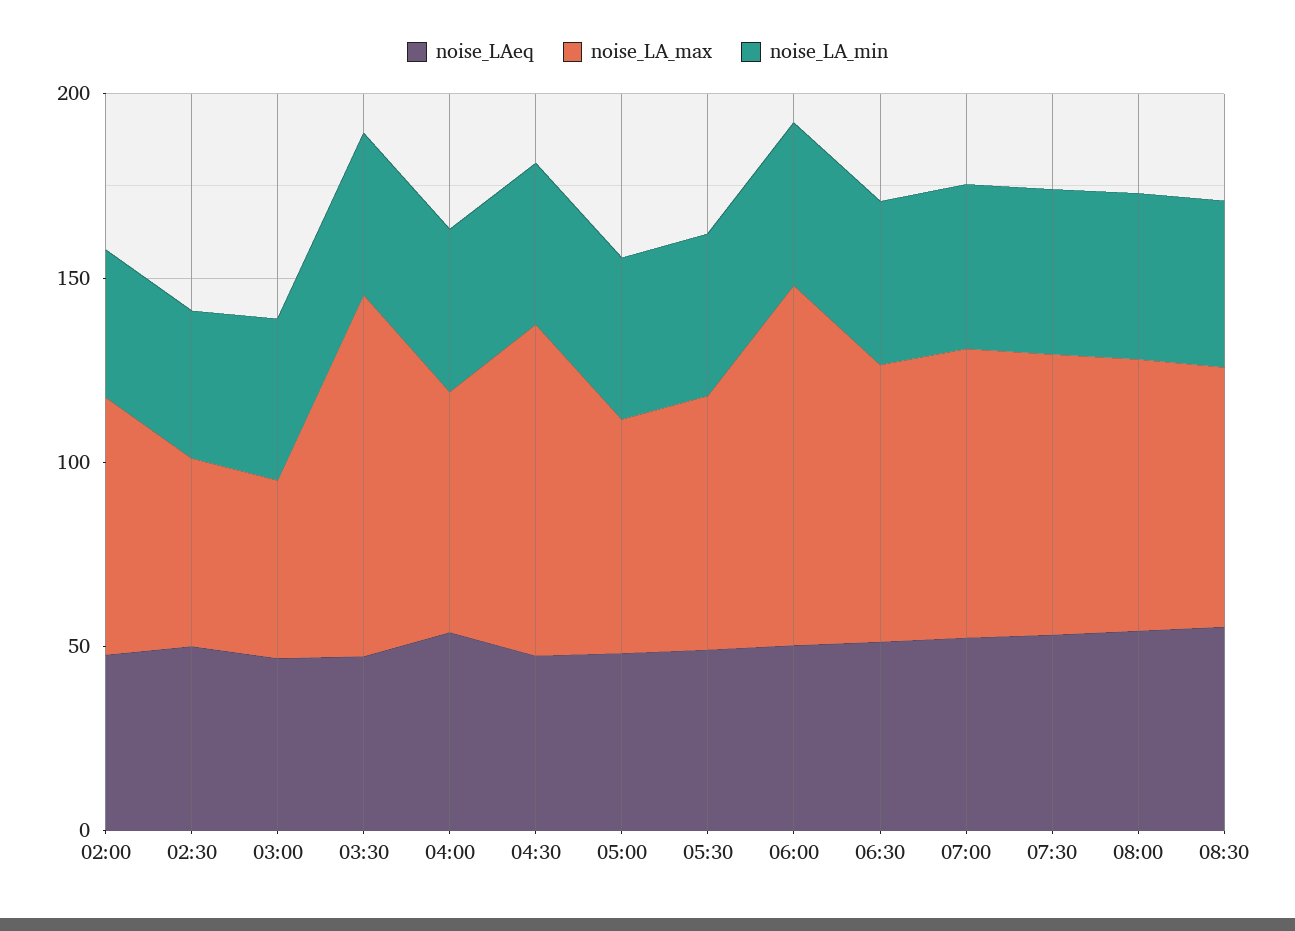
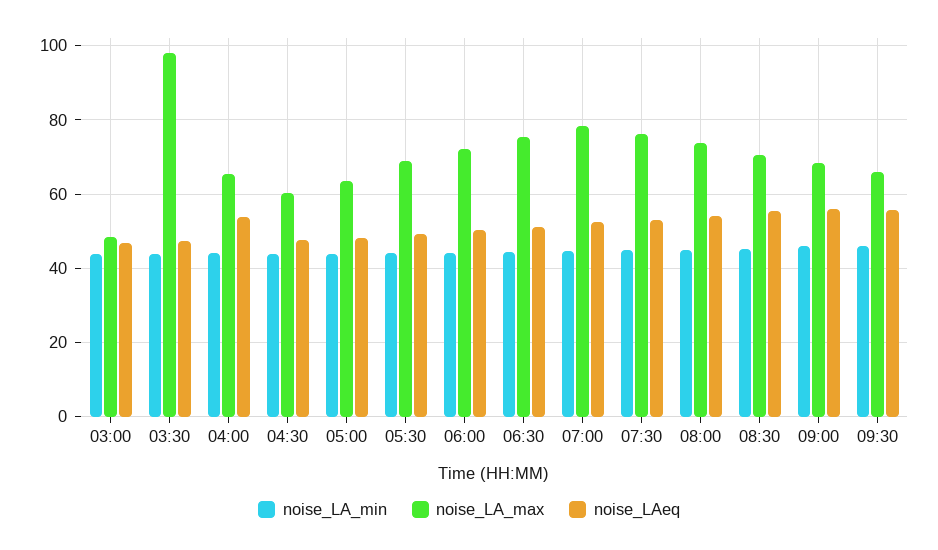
noise_LAeq, 02:00: 50 -> none
noise_LA_max, 02:00: 70 -> none
noise_LA_min, 02:00: 40 -> none
noise_LAeq, 02:30: 50 -> none
noise_LA_max, 02:30: 50 -> none
noise_LA_min, 02:30: 40 -> none
noise_LA_max, 04:30: 90 -> 60
noise_LA_max, 06:00: 100 -> 72
noise_LA_min, 09:00: none -> 46
noise_LA_max, 09:00: none -> 68
noise_LAeq, 09:00: none -> 56
noise_LA_min, 09:30: none -> 46
noise_LA_max, 09:30: none -> 66
noise_LAeq, 09:30: none -> 56

